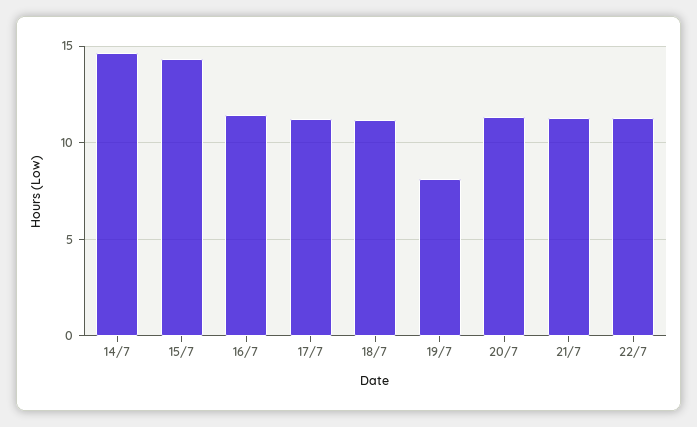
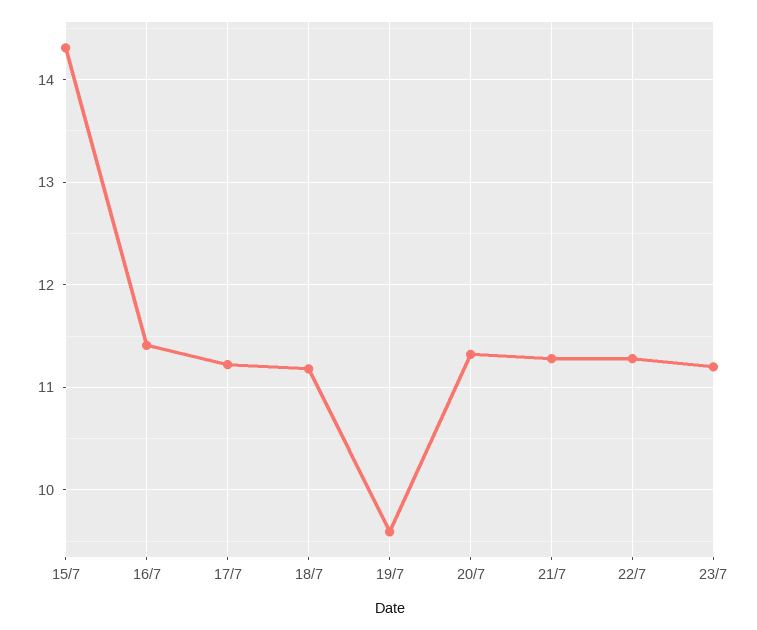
14/7: 14.5 -> none
19/7: 8 -> 9.6
23/7: none -> 11.2

